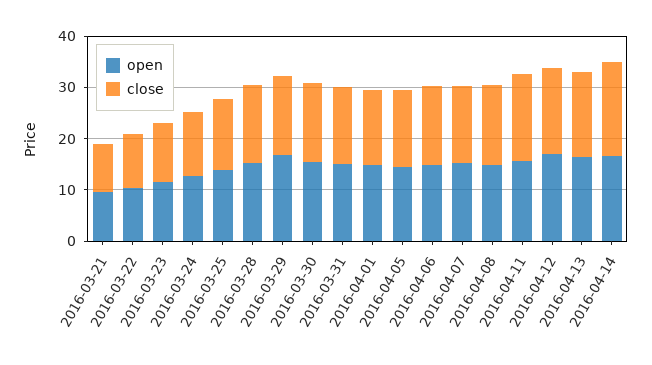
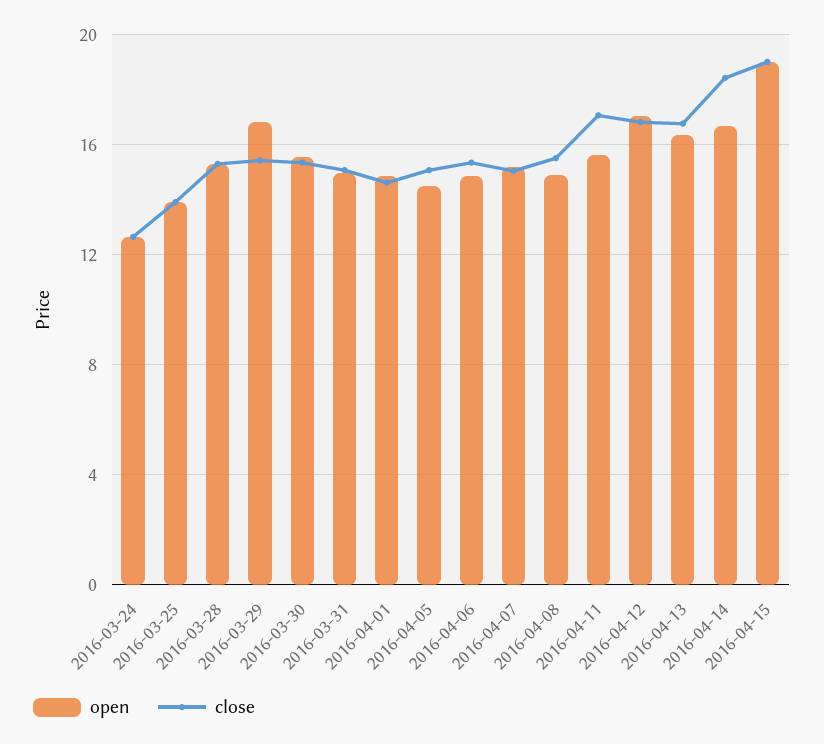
open, 2016-03-21: 10 -> none
close, 2016-03-21: 10 -> none
open, 2016-03-22: 10 -> none
close, 2016-03-22: 10 -> none
open, 2016-03-23: 12 -> none
close, 2016-03-23: 12 -> none
open, 2016-04-15: none -> 19
close, 2016-04-15: none -> 19

